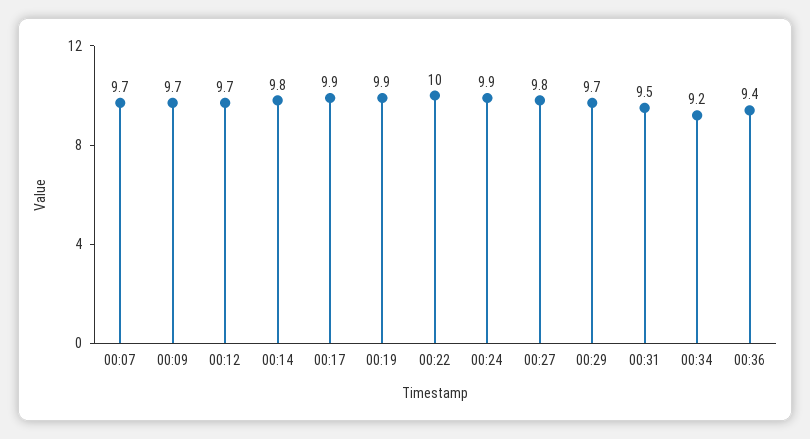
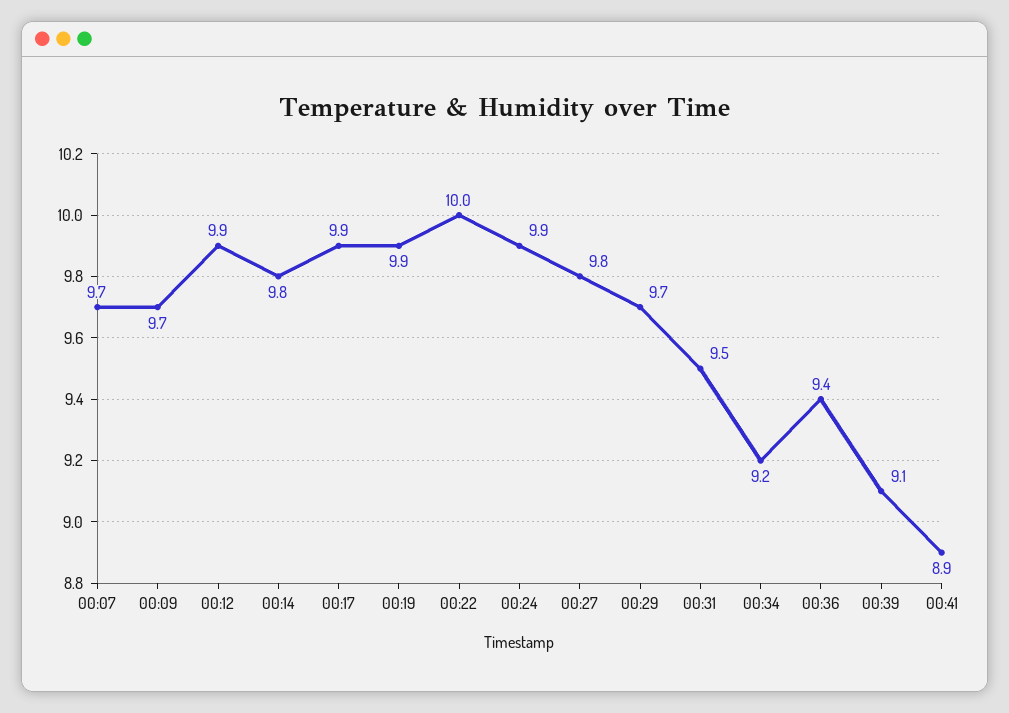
00:12: 9.7 -> 9.9
00:39: none -> 9.1
00:41: none -> 8.9

